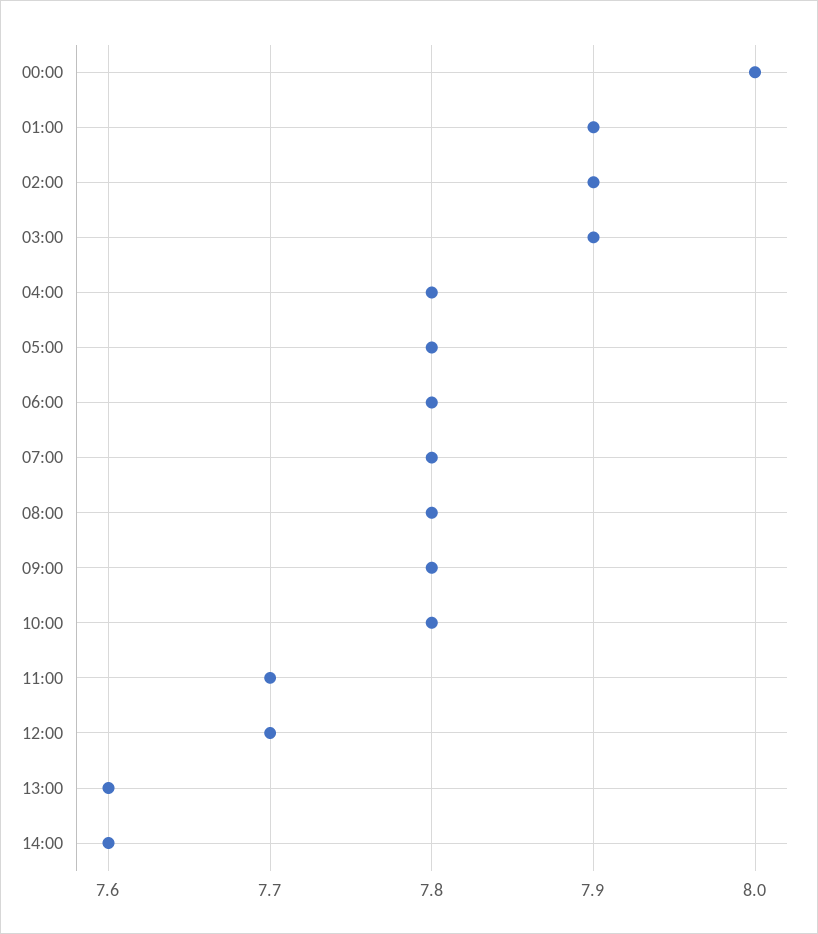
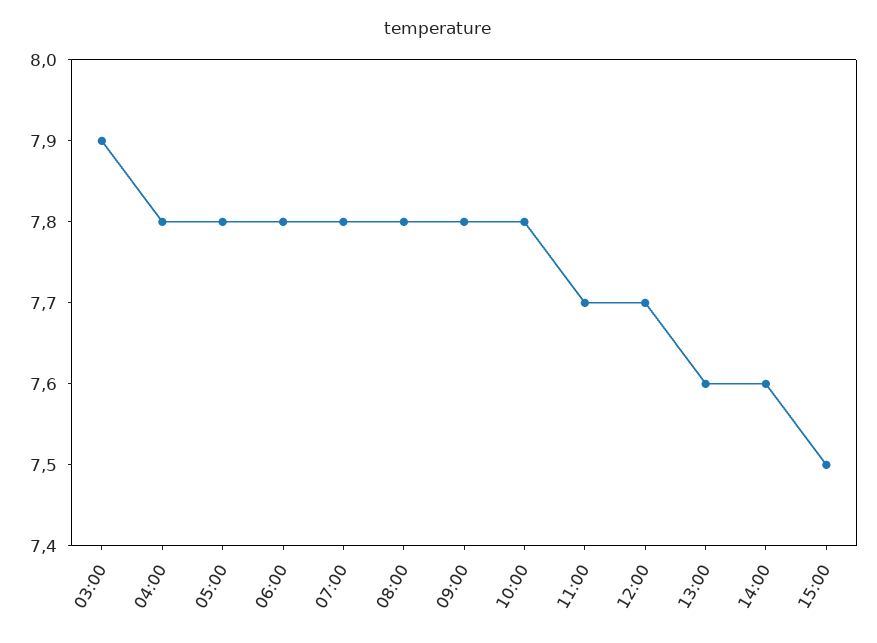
00:00: 8 -> none
01:00: 7.9 -> none
02:00: 7.9 -> none
15:00: none -> 7.5

